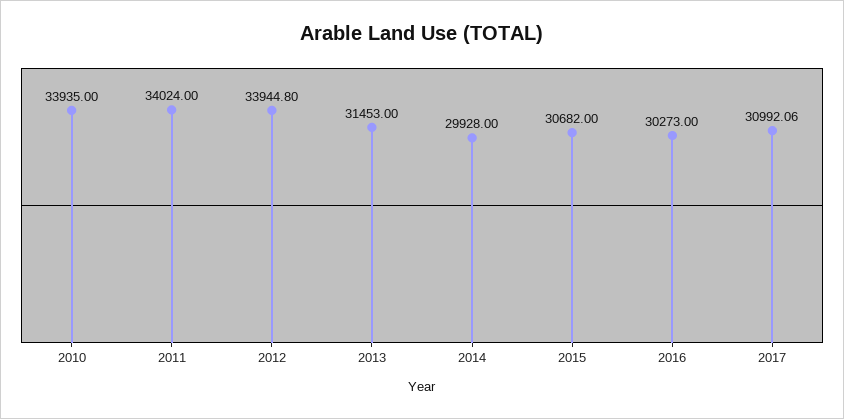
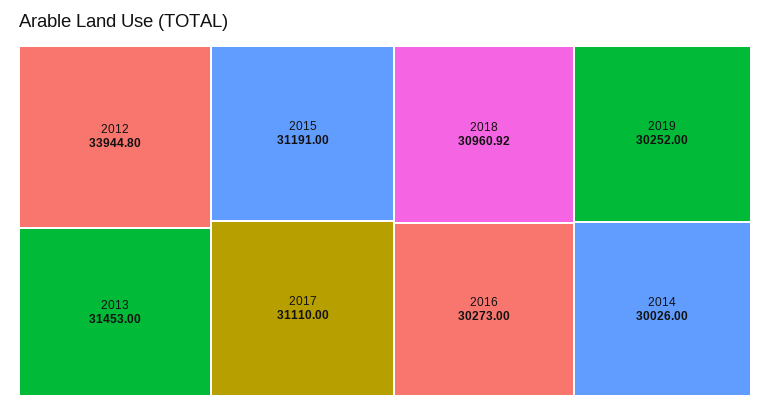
2010: 33935 -> none
2011: 34024 -> none
2014: 29928 -> 30026
2015: 30682 -> 31191
2017: 30992.06 -> 31110
2018: none -> 30960.92
2019: none -> 30252

